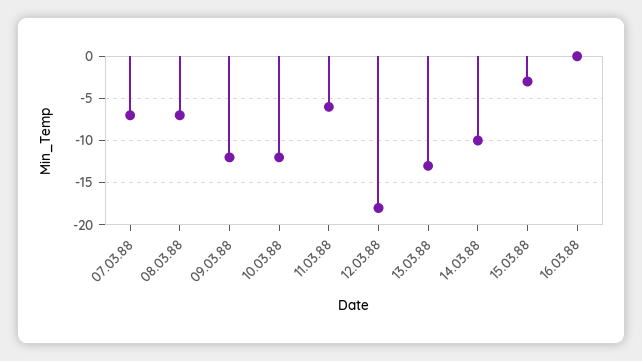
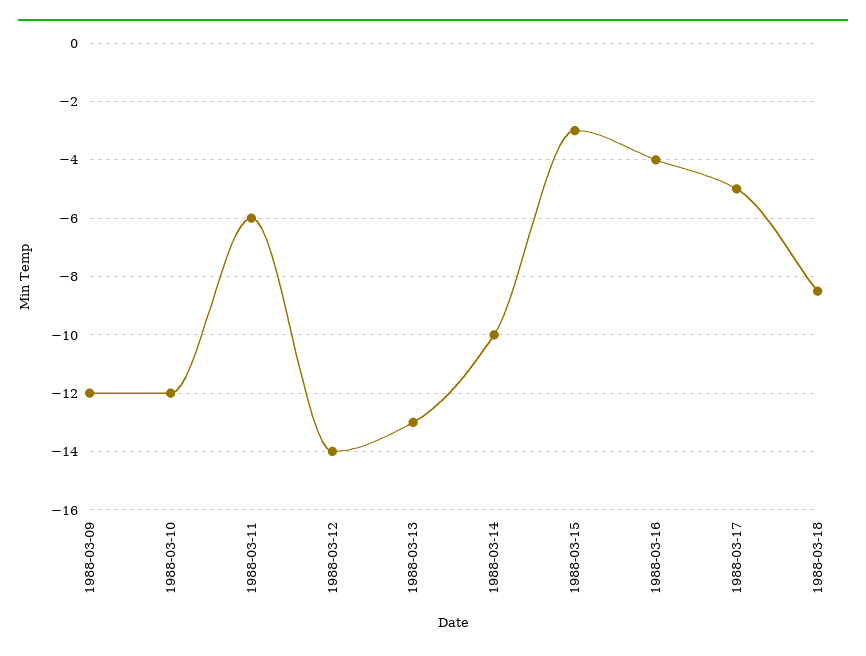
07.03.88: -7 -> none
08.03.88: -7 -> none
12.03.88: -18 -> -14
16.03.88: 0 -> -4
1988-03-17: none -> -5
1988-03-18: none -> -8.5

